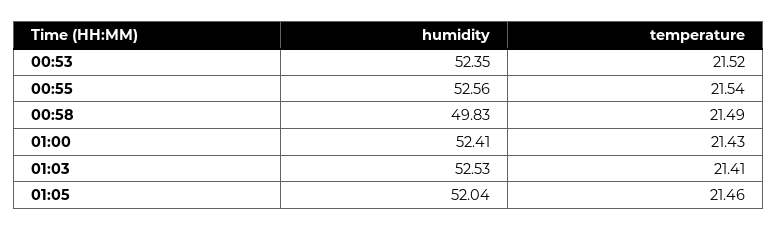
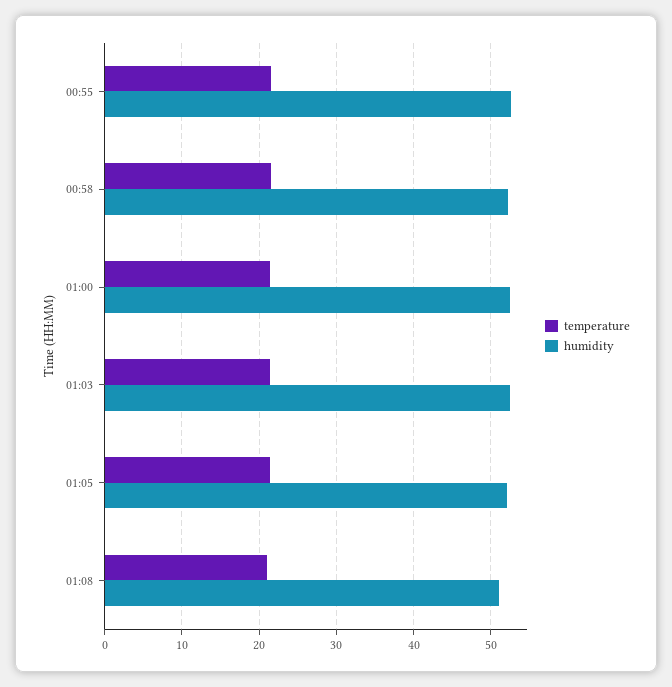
humidity, 00:53: 52.35 -> none
temperature, 00:53: 21.52 -> none
humidity, 00:58: 49.83 -> 52
temperature, 01:08: none -> 21
humidity, 01:08: none -> 51

